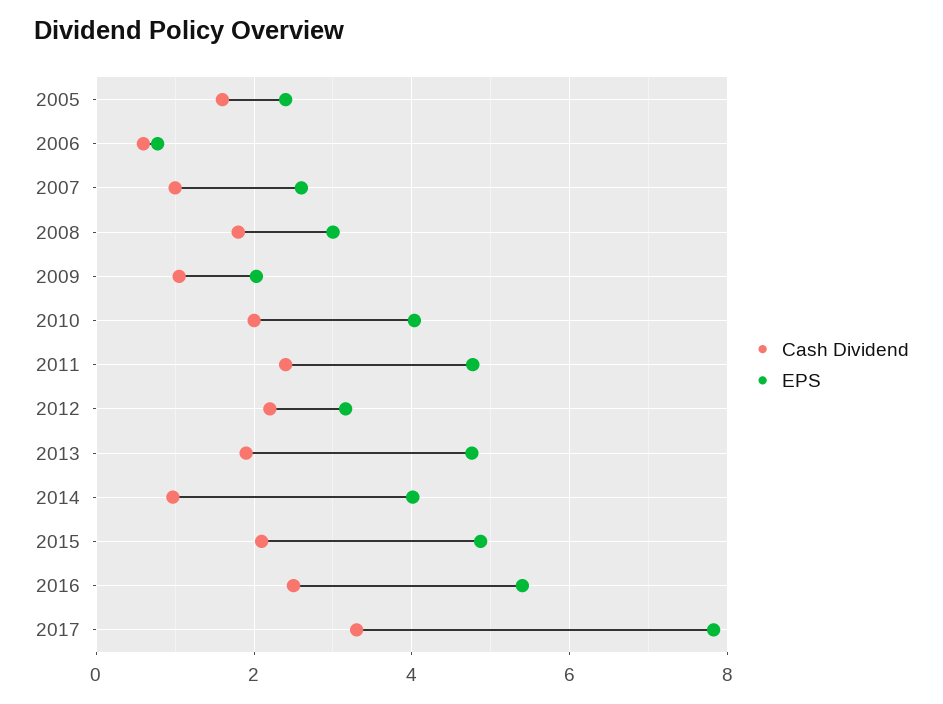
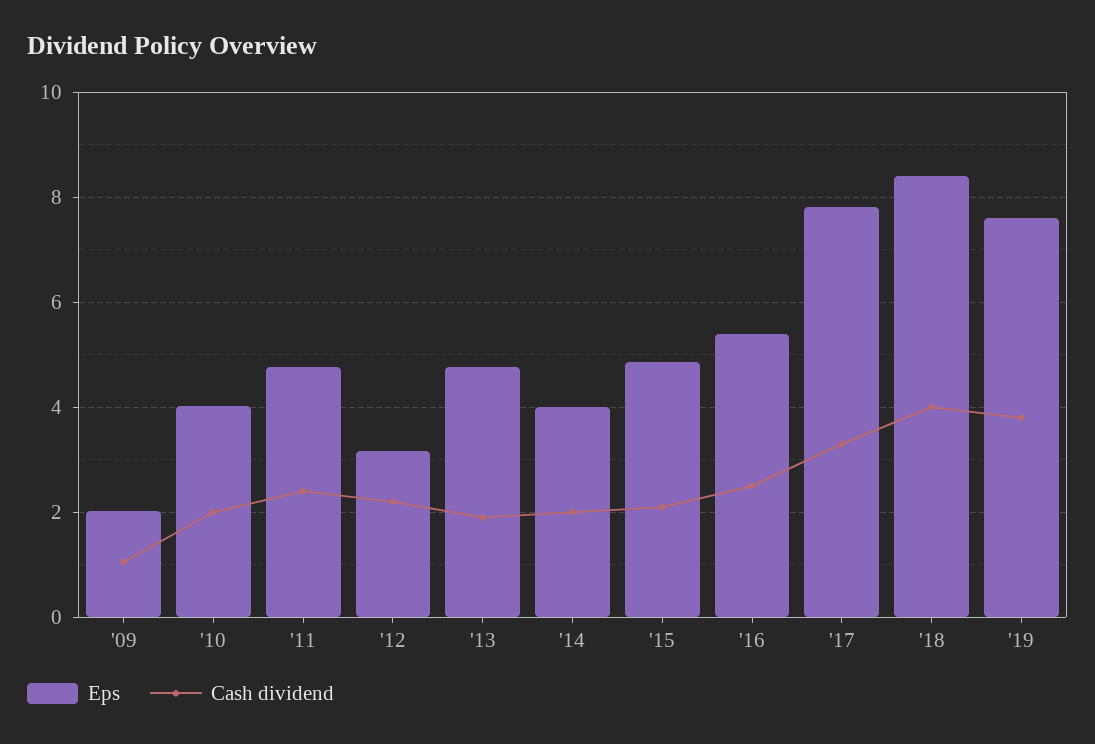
Cash Dividend, 2005: 1.6 -> none
EPS, 2005: 2.4 -> none
Cash Dividend, 2006: 0.6 -> none
EPS, 2006: 0.8 -> none
Cash Dividend, 2007: 1 -> none
EPS, 2007: 2.6 -> none
Cash Dividend, 2008: 1.8 -> none
EPS, 2008: 3 -> none
Cash Dividend, 2014: 1 -> 2
EPS, '18: none -> 8.4
Cash Dividend, '18: none -> 4
EPS, '19: none -> 7.6
Cash Dividend, '19: none -> 3.8

